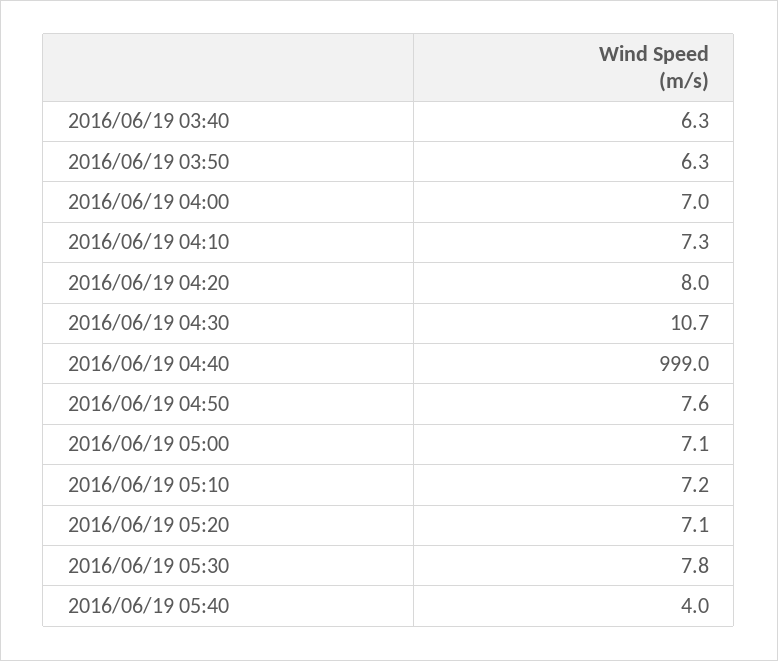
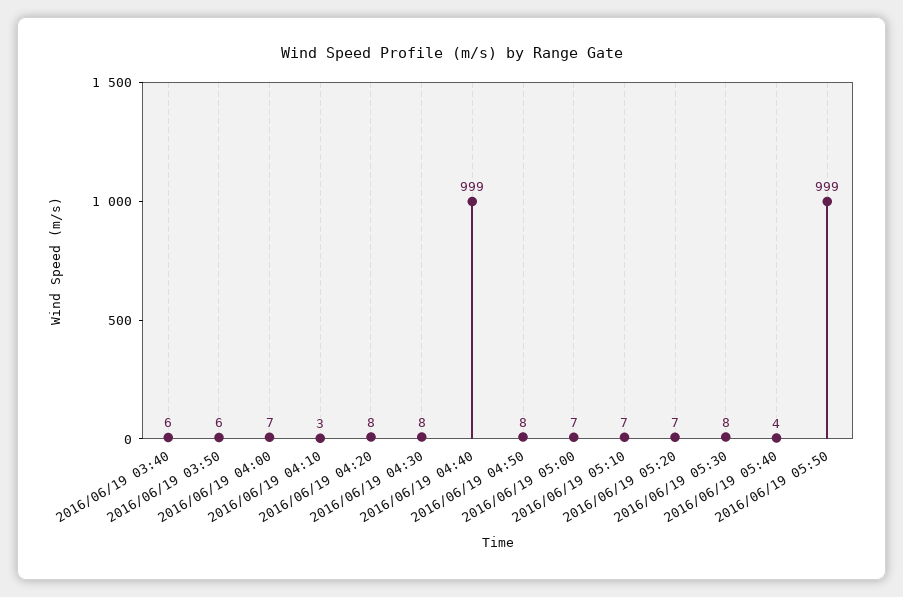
2016/06/19 04:10: 7.3 -> 3
2016/06/19 04:30: 10.7 -> 8
2016/06/19 05:50: none -> 999

